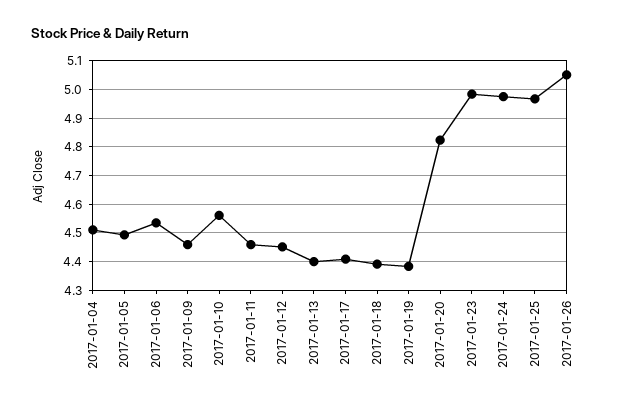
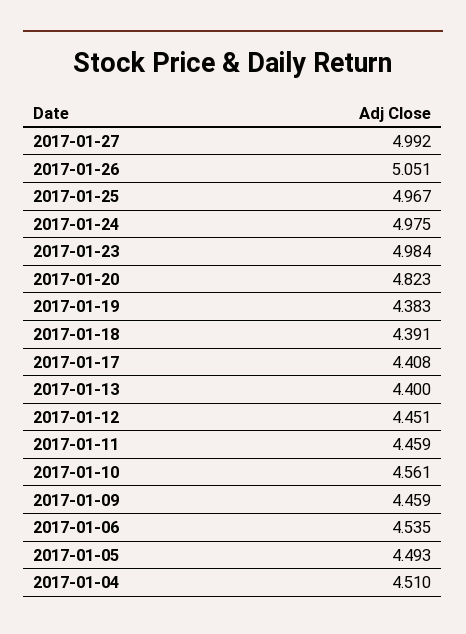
2017-01-27: none -> 4.992

